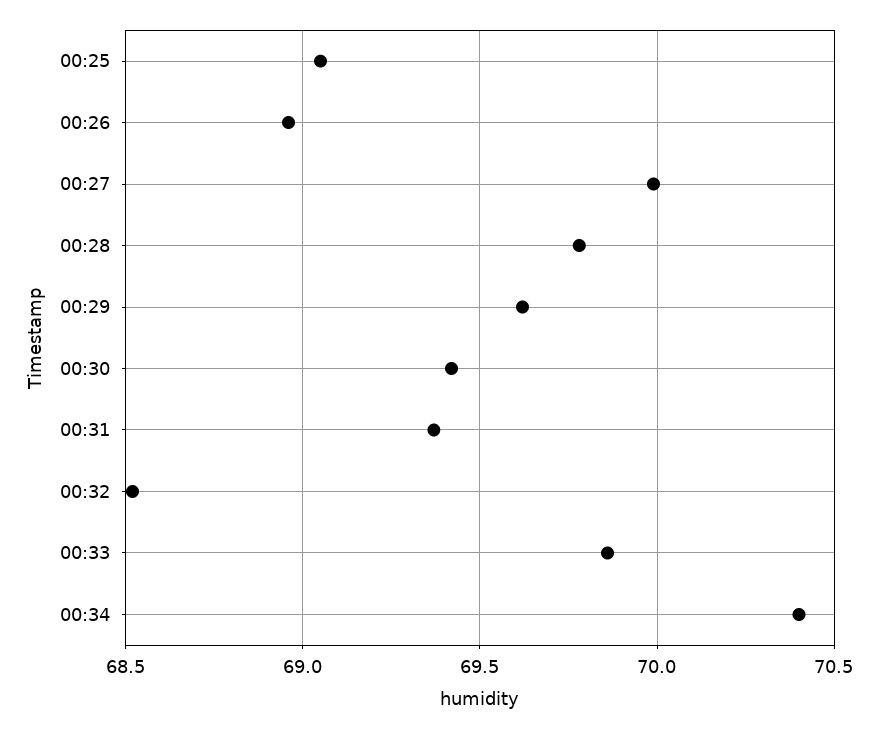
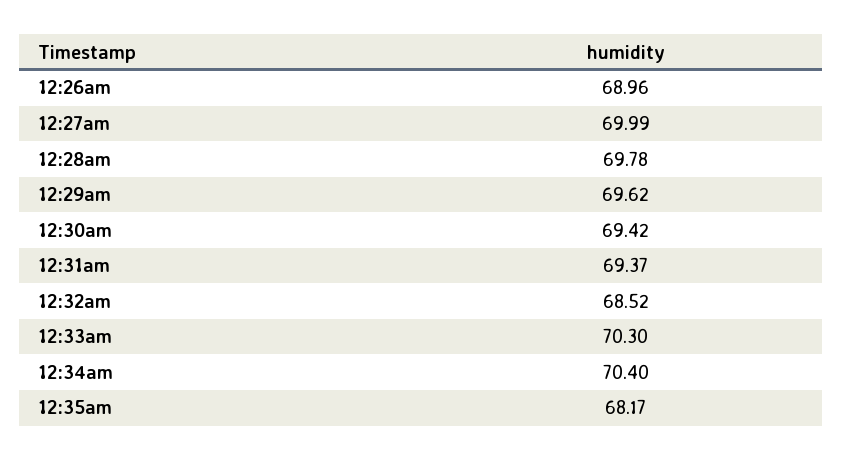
00:25: 69.05 -> none
00:33: 69.85 -> 70.3
12:35am: none -> 68.17

